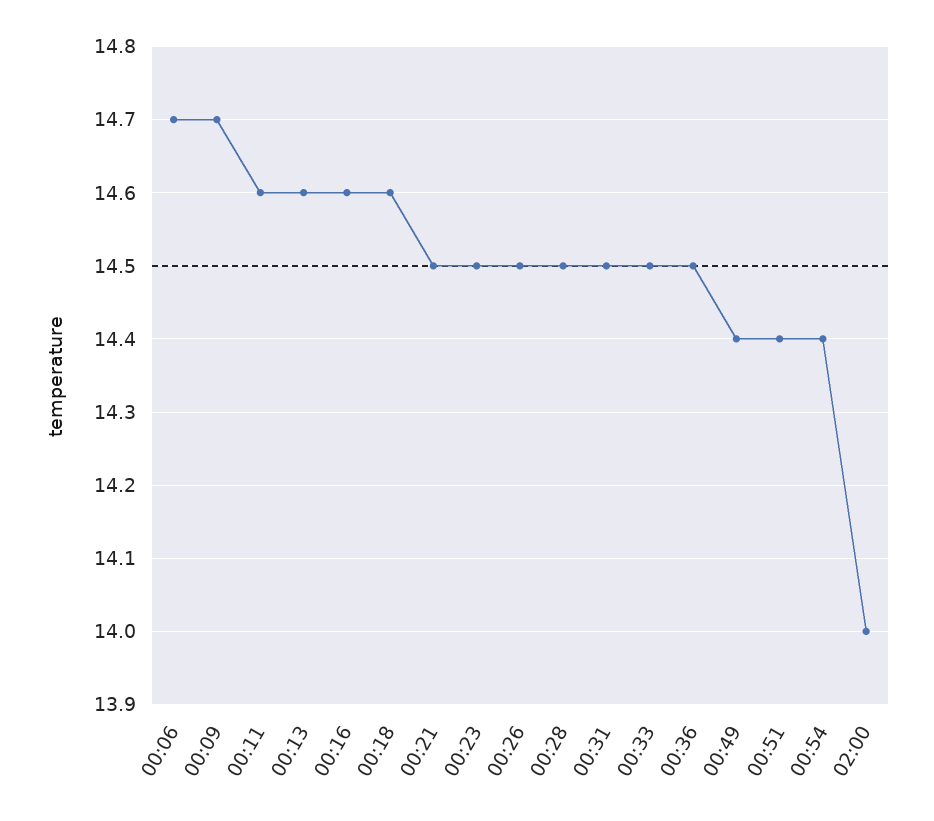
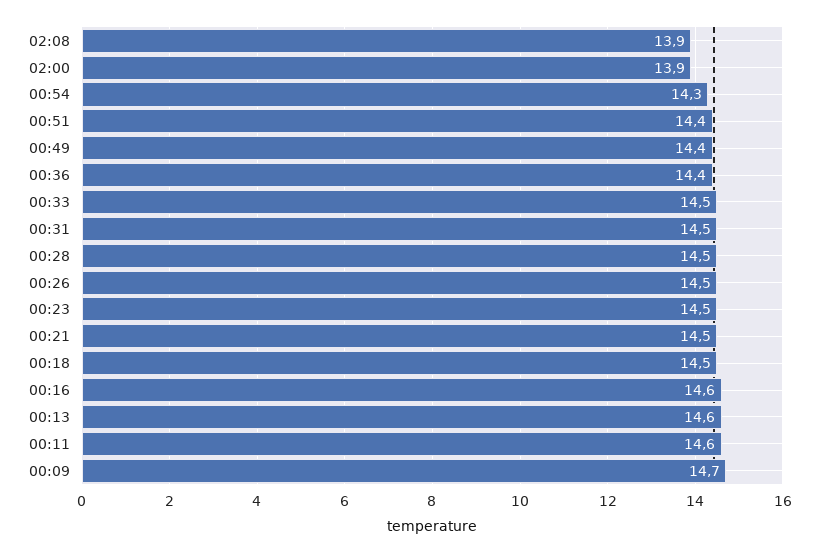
00:06: 14.7 -> none
00:18: 14.6 -> 14.5
00:36: 14.5 -> 14.4
00:54: 14.4 -> 14.3
02:00: 14 -> 13.9
02:08: none -> 13.9

